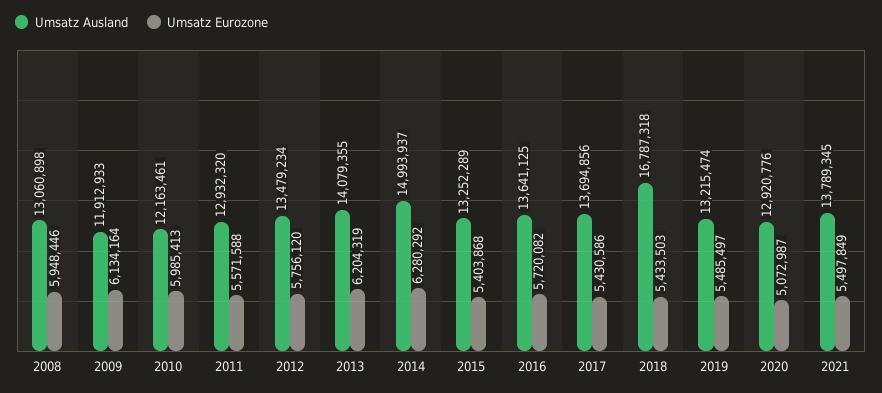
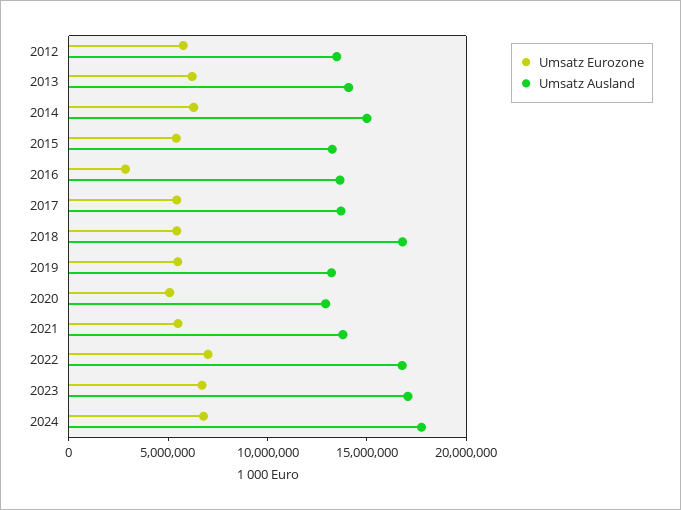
Umsatz Ausland, 2008: 13060898 -> none
Umsatz Eurozone, 2008: 5948446 -> none
Umsatz Ausland, 2009: 11912933 -> none
Umsatz Eurozone, 2009: 6134164 -> none
Umsatz Ausland, 2010: 12163461 -> none
Umsatz Eurozone, 2010: 5985413 -> none
Umsatz Ausland, 2011: 12932320 -> none
Umsatz Eurozone, 2011: 5571588 -> none
Umsatz Eurozone, 2016: 5720082 -> 3000000
Umsatz Eurozone, 2022: none -> 7000000
Umsatz Ausland, 2022: none -> 17000000
Umsatz Eurozone, 2023: none -> 7000000
Umsatz Ausland, 2023: none -> 17000000
Umsatz Eurozone, 2024: none -> 7000000
Umsatz Ausland, 2024: none -> 18000000

